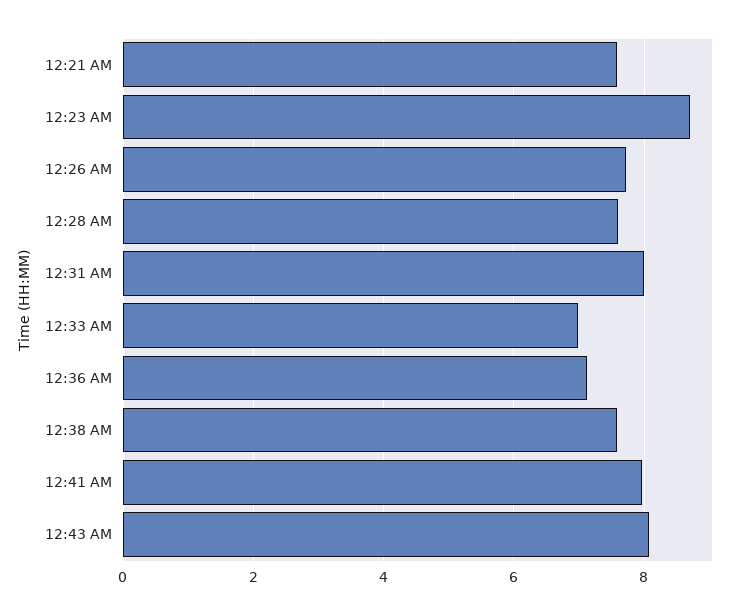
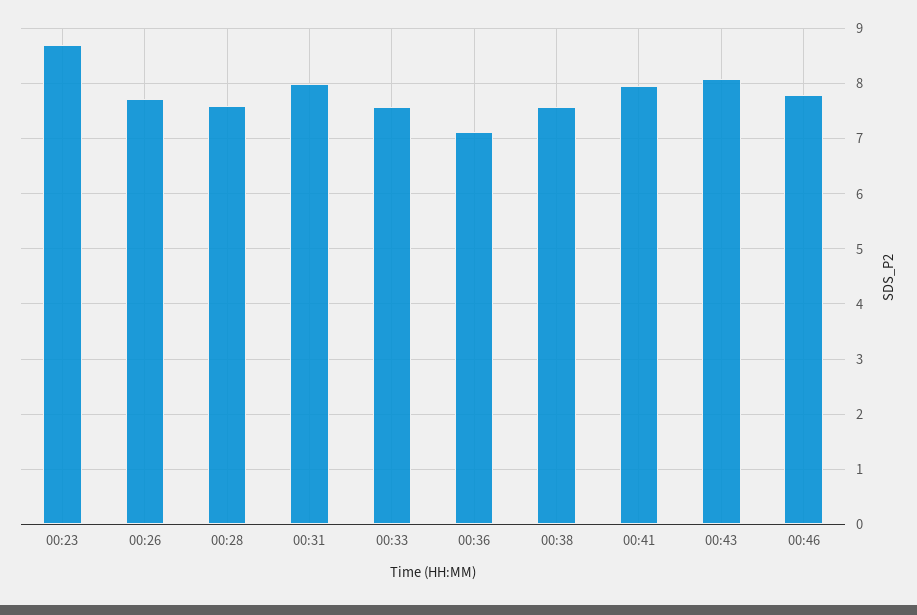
12:21 AM: 7.6 -> none
12:33 AM: 7 -> 7.6
00:46: none -> 7.8

